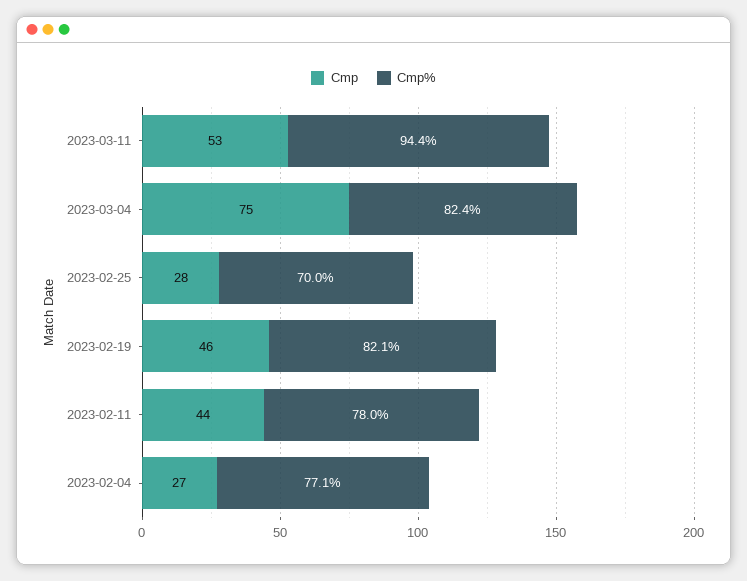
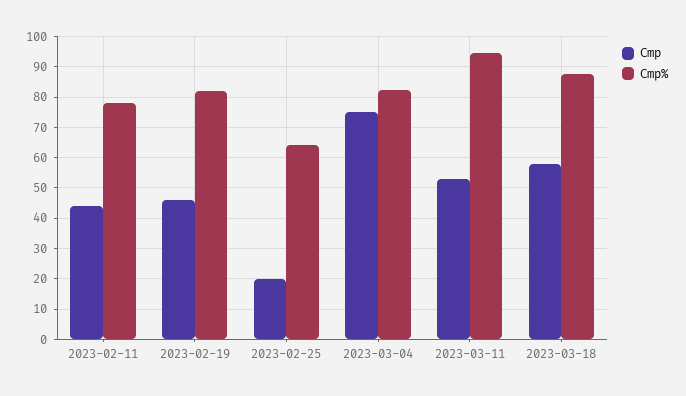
Cmp, 2023-02-25: 28 -> 20
Cmp%, 2023-02-25: 70 -> 64
Cmp, 2023-02-04: 27 -> none
Cmp%, 2023-02-04: 77.1 -> none
Cmp, 2023-03-18: none -> 58
Cmp%, 2023-03-18: none -> 88

